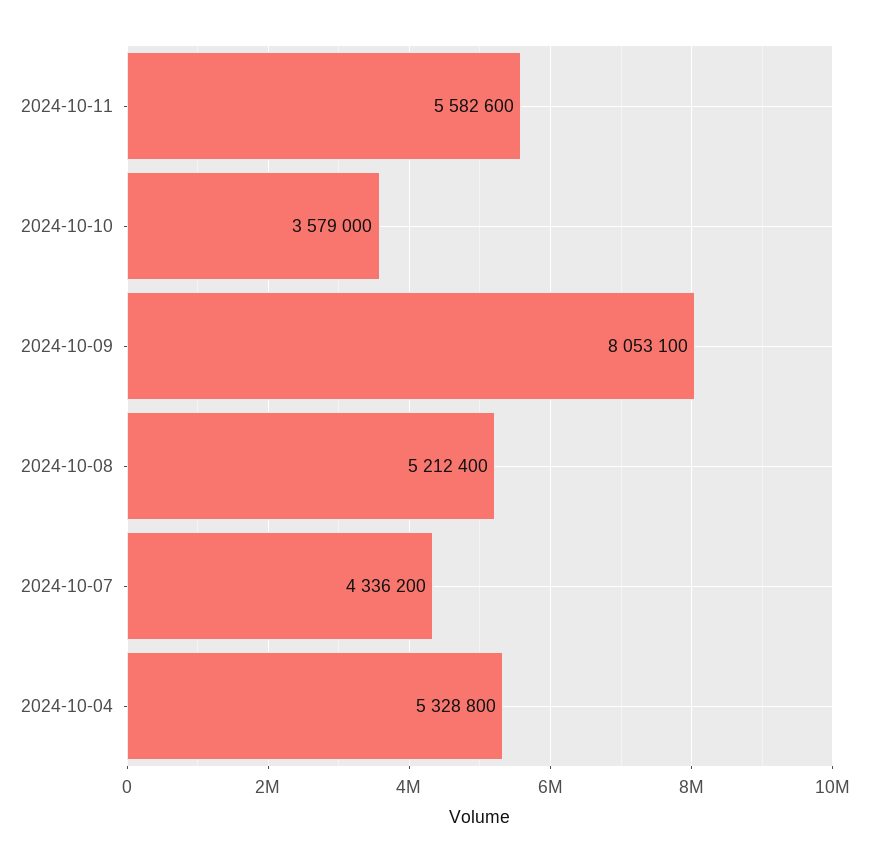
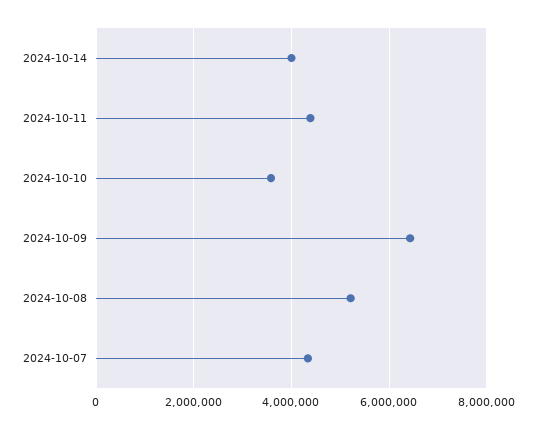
2024-10-11: 5582600 -> 4400000
2024-10-09: 8053100 -> 6400000
2024-10-04: 5328800 -> none
2024-10-14: none -> 4000000

